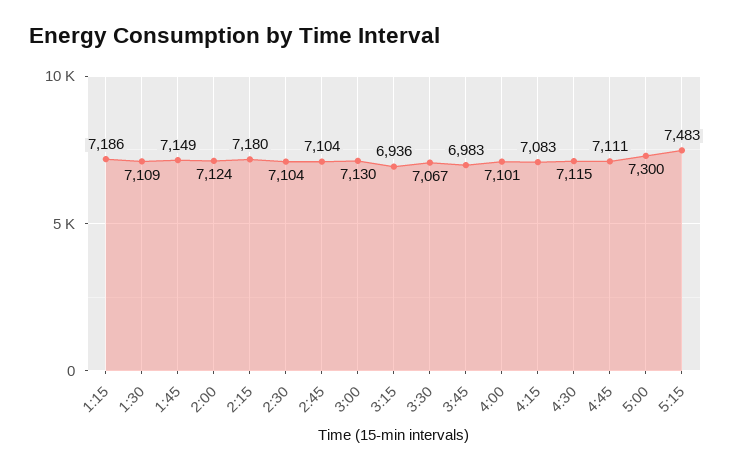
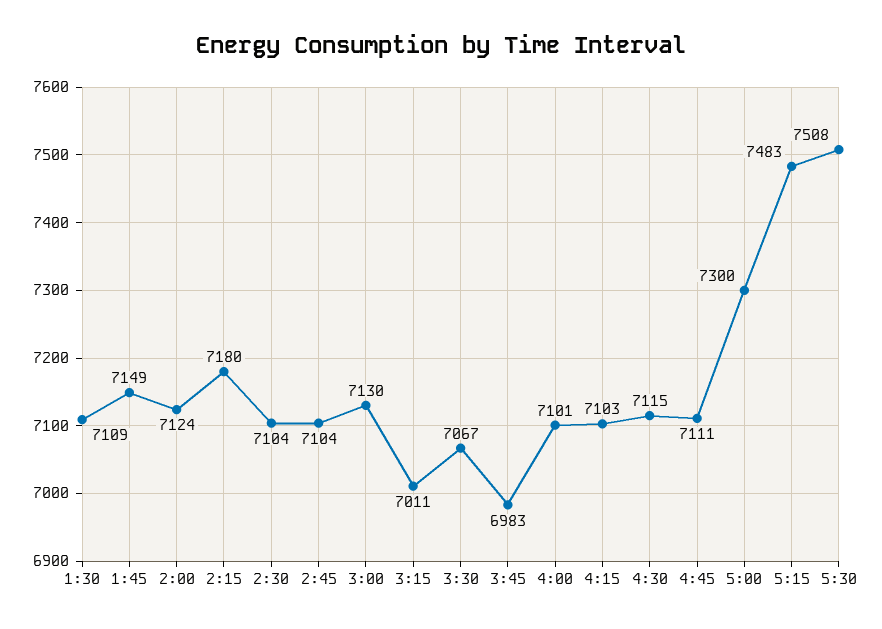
1:15: 7186 -> none
3:15: 6936 -> 7011
4:15: 7083 -> 7103
5:30: none -> 7508

